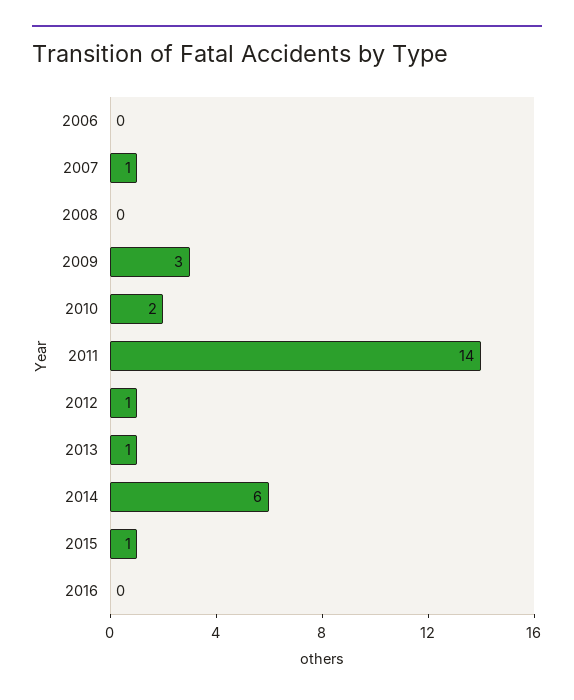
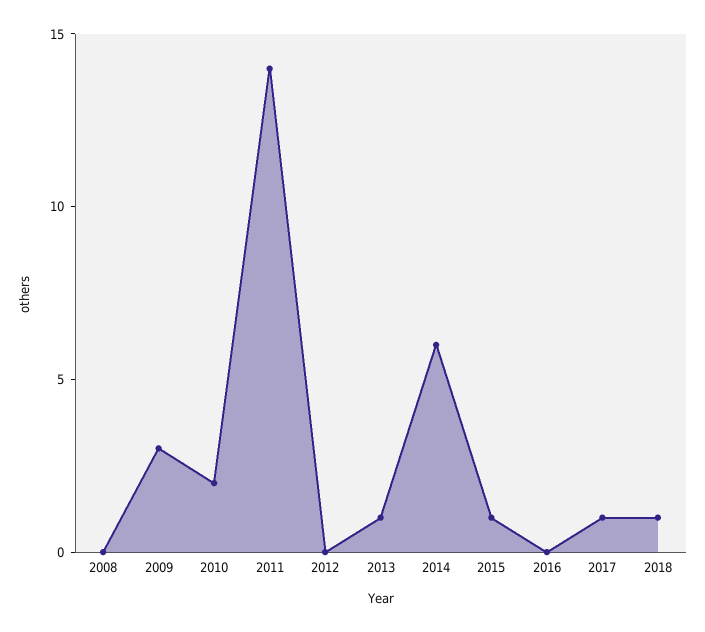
2006: 0 -> none
2007: 1 -> none
2012: 1 -> 0
2017: none -> 1
2018: none -> 1

